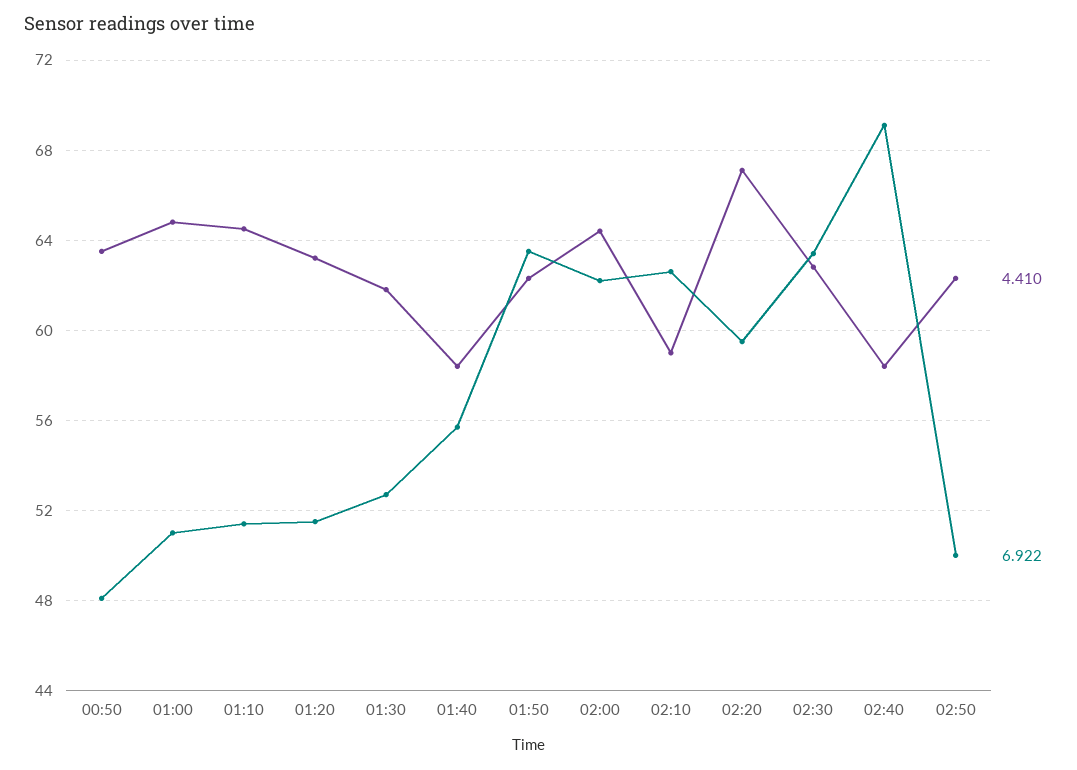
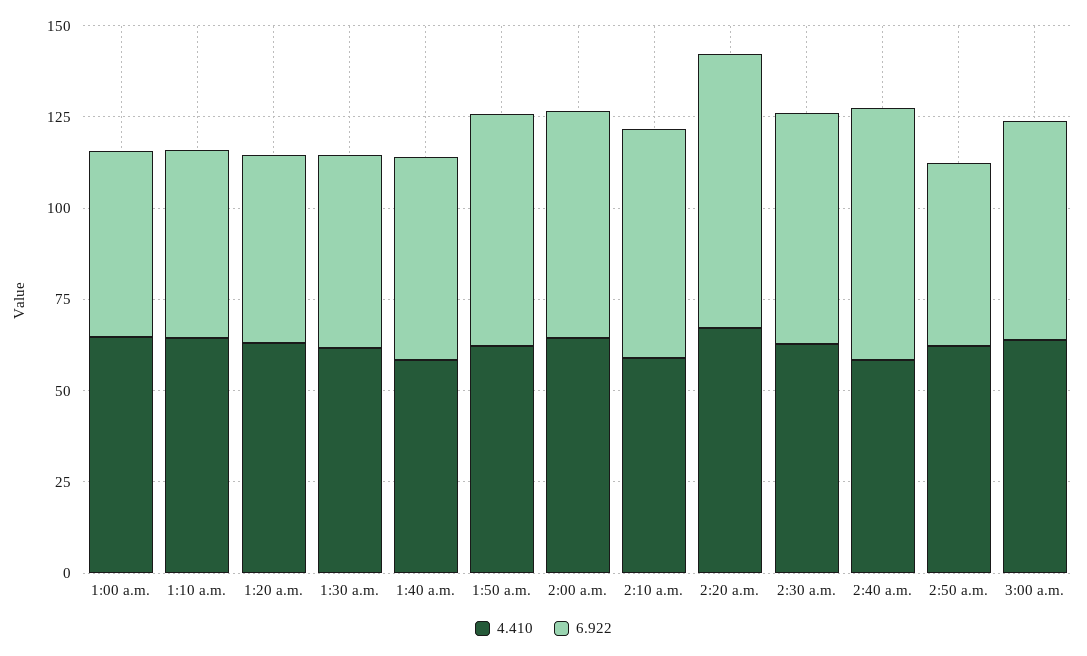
4.410, 00:50: 63.5 -> none
6.922, 00:50: 48 -> none
6.922, 02:20: 59.5 -> 75
4.410, 3:00 a.m.: none -> 65
6.922, 3:00 a.m.: none -> 60

